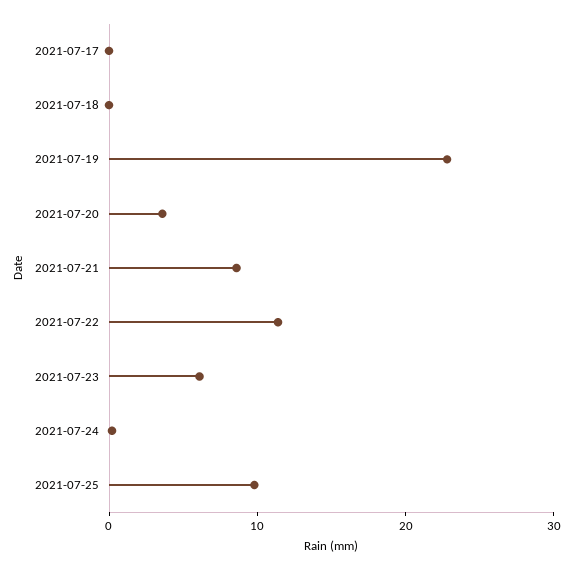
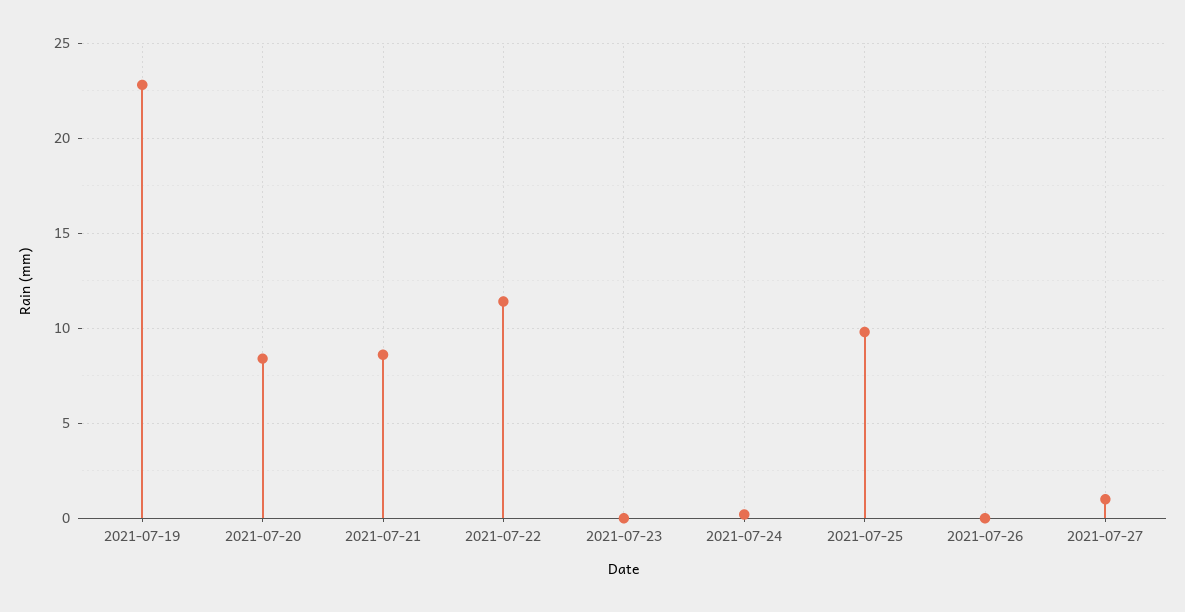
2021-07-17: 0 -> none
2021-07-18: 0 -> none
2021-07-20: 4 -> 8.5
2021-07-23: 6 -> 0
2021-07-26: none -> 0
2021-07-27: none -> 1

